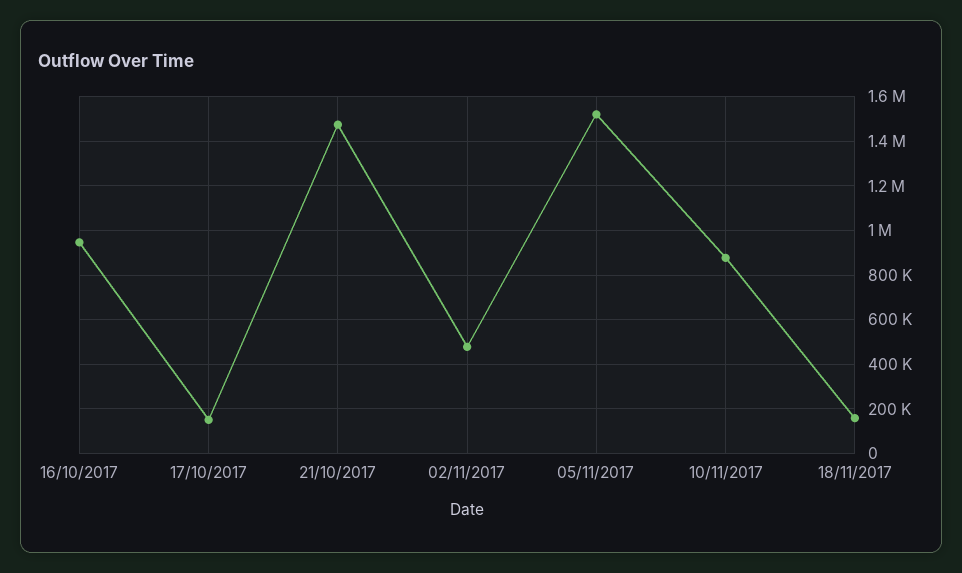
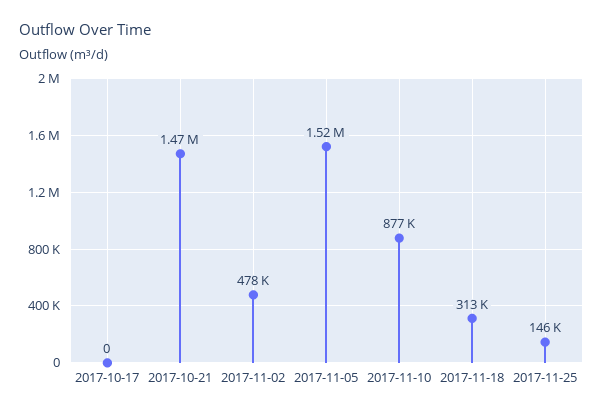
16/10/2017: 950000 -> none
17/10/2017: 150000 -> 0
18/11/2017: 150000 -> 313000
2017-11-25: none -> 146000

